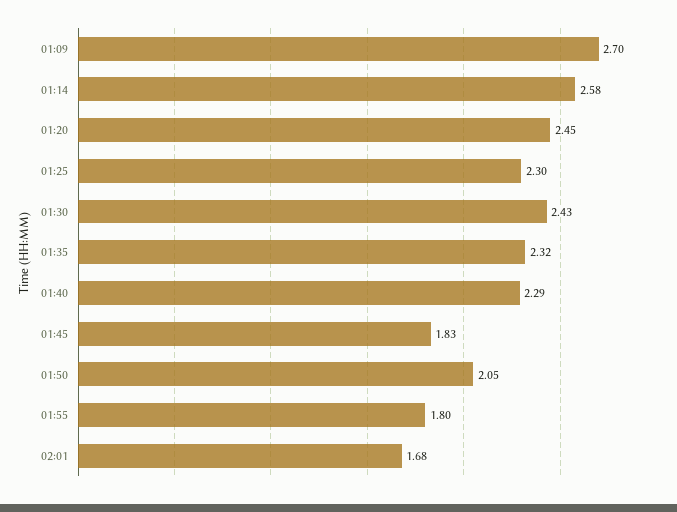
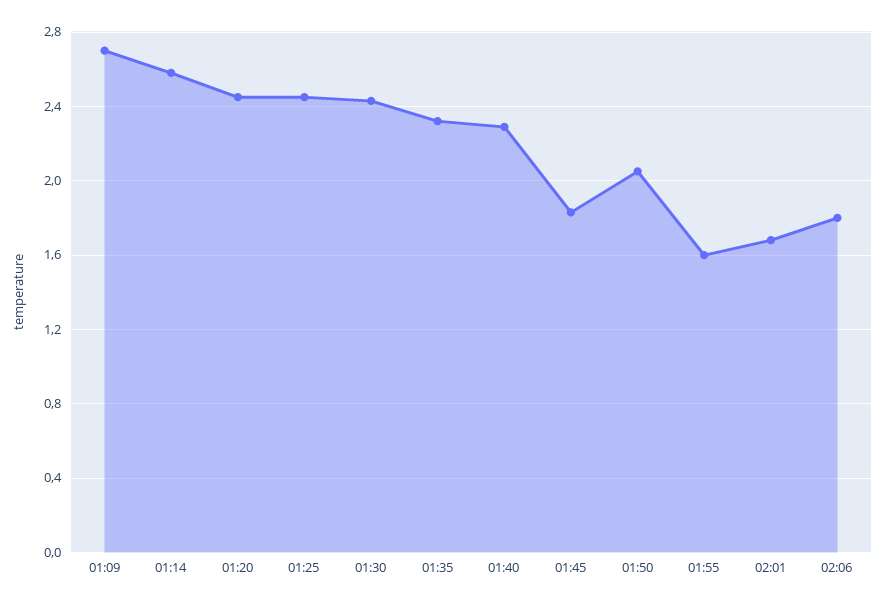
01:25: 2.3 -> 2.45
01:55: 1.8 -> 1.6
02:06: none -> 1.8

